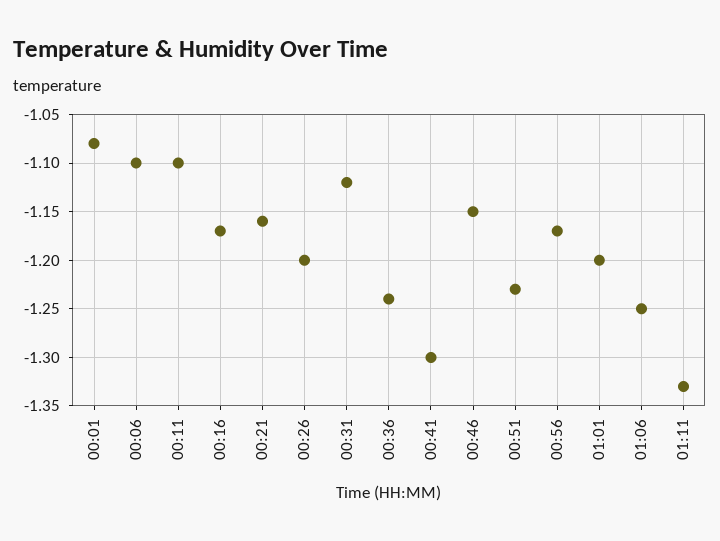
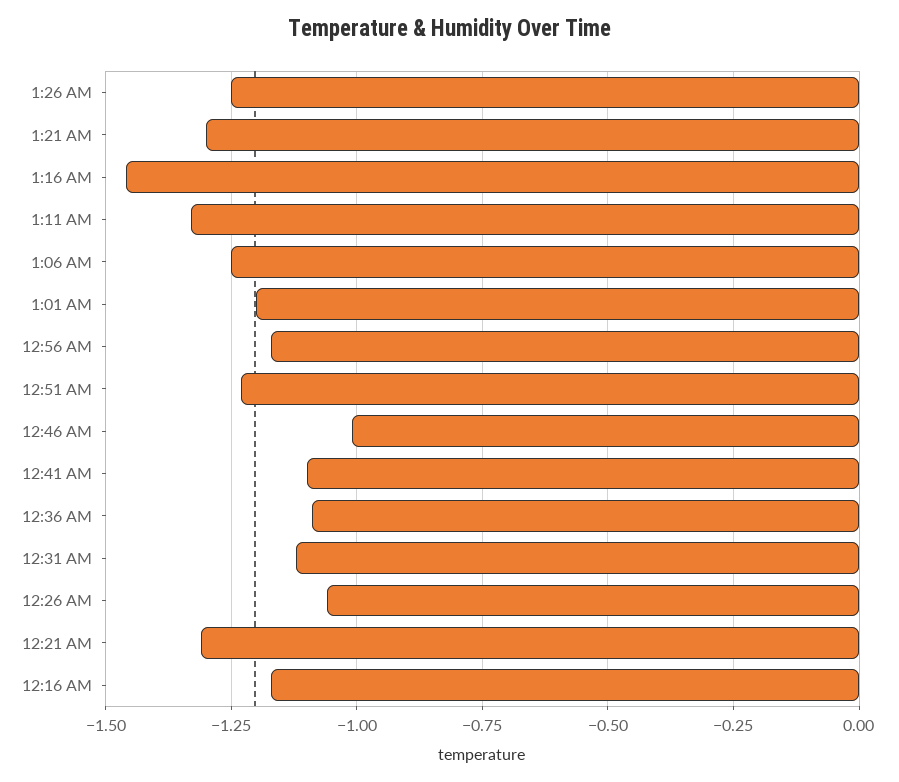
00:01: -1.08 -> none
00:06: -1.1 -> none
00:11: -1.1 -> none
00:21: -1.16 -> -1.3
00:26: -1.2 -> -1.05
00:36: -1.24 -> -1.1
00:41: -1.3 -> -1.1
00:46: -1.15 -> -1
1:26 AM: none -> -1.25
1:21 AM: none -> -1.3
1:16 AM: none -> -1.45

